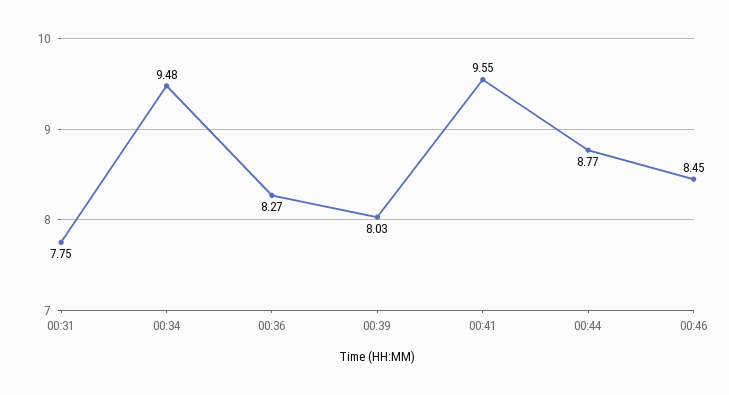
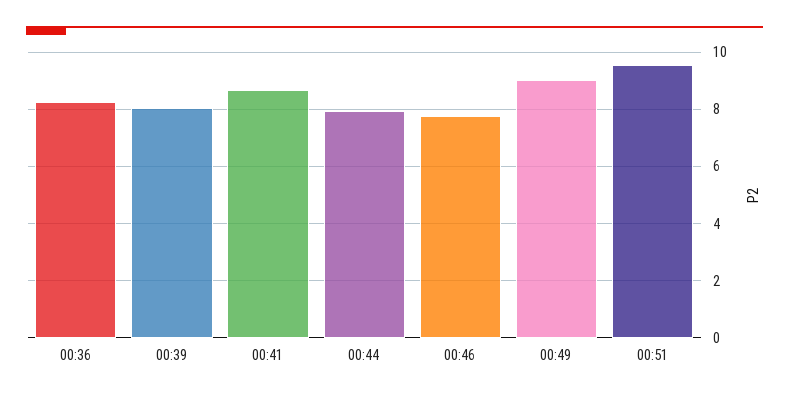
00:31: 7.75 -> none
00:34: 9.48 -> none
00:41: 9.55 -> 8.75
00:44: 8.77 -> 8
00:46: 8.45 -> 7.75
00:49: none -> 9
00:51: none -> 9.5

